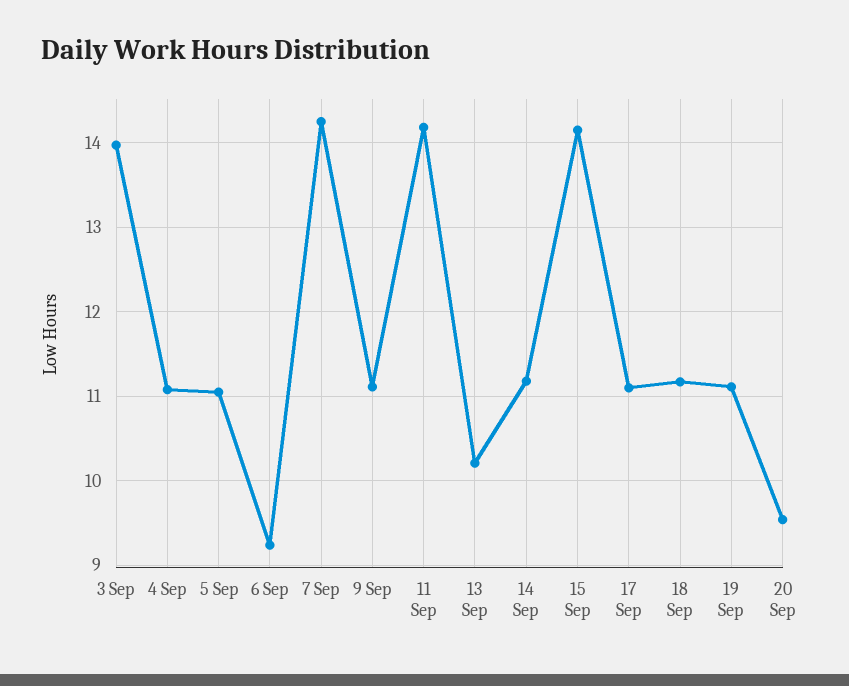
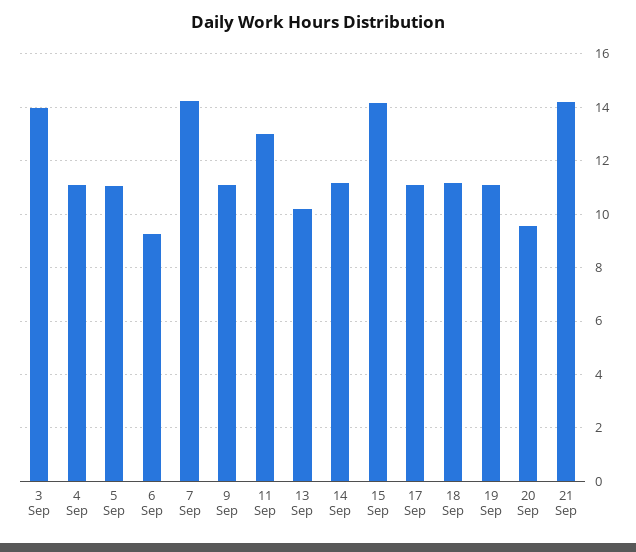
11 Sep: 14.2 -> 13
21 Sep: none -> 14.25

